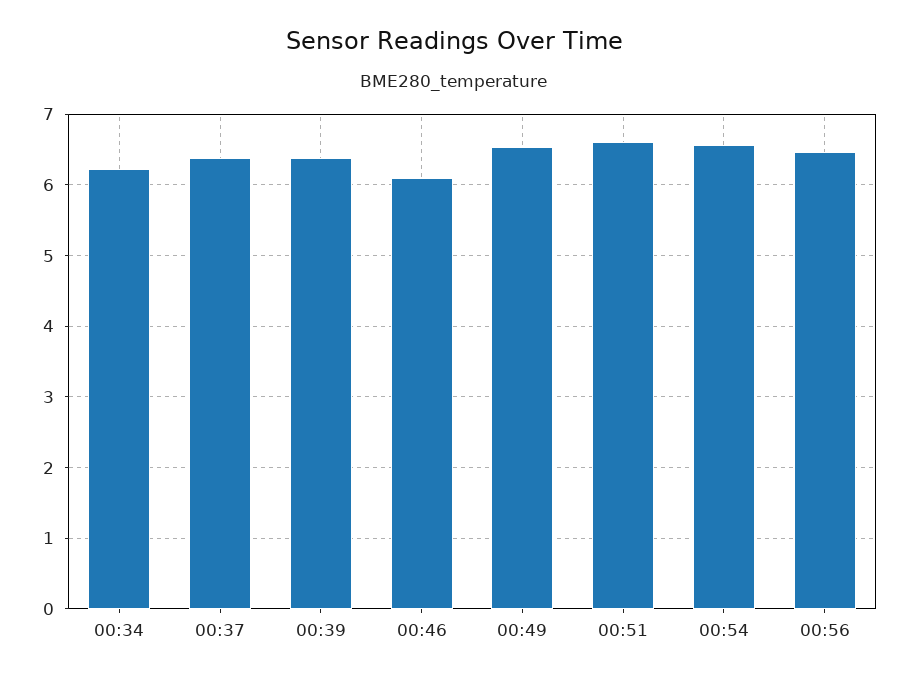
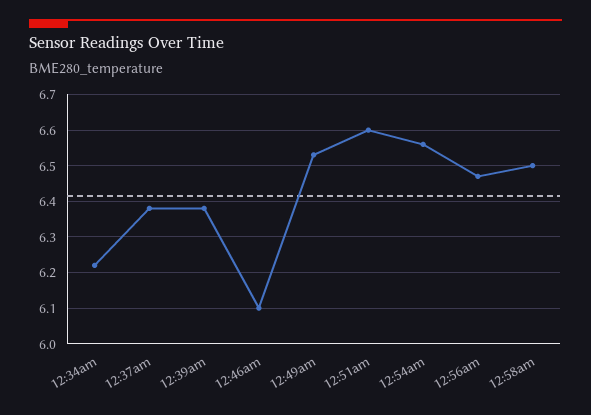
12:58am: none -> 6.5

